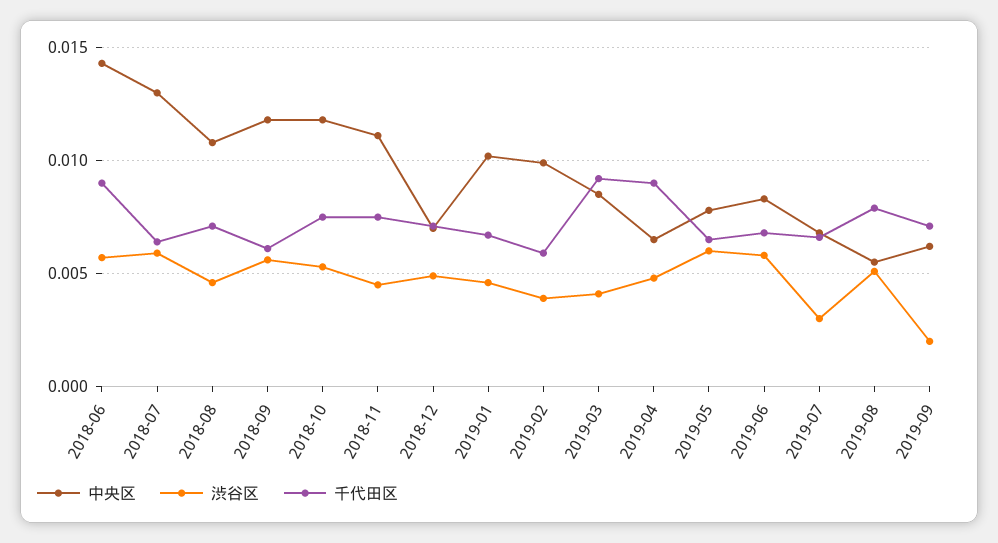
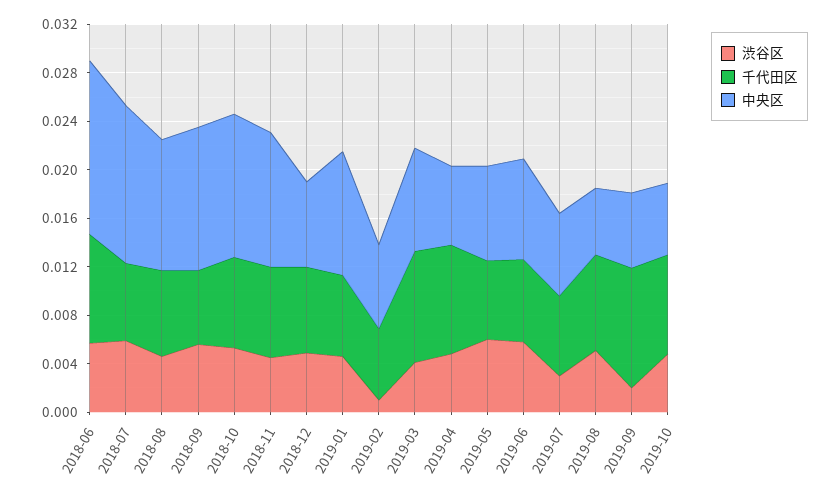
中央区, 2019-02: 0.01 -> 0.007
渋谷区, 2019-02: 0.004 -> 0.001
千代田区, 2019-09: 0.007 -> 0.01
渋谷区, 2019-10: none -> 0.005
千代田区, 2019-10: none -> 0.008
中央区, 2019-10: none -> 0.006

